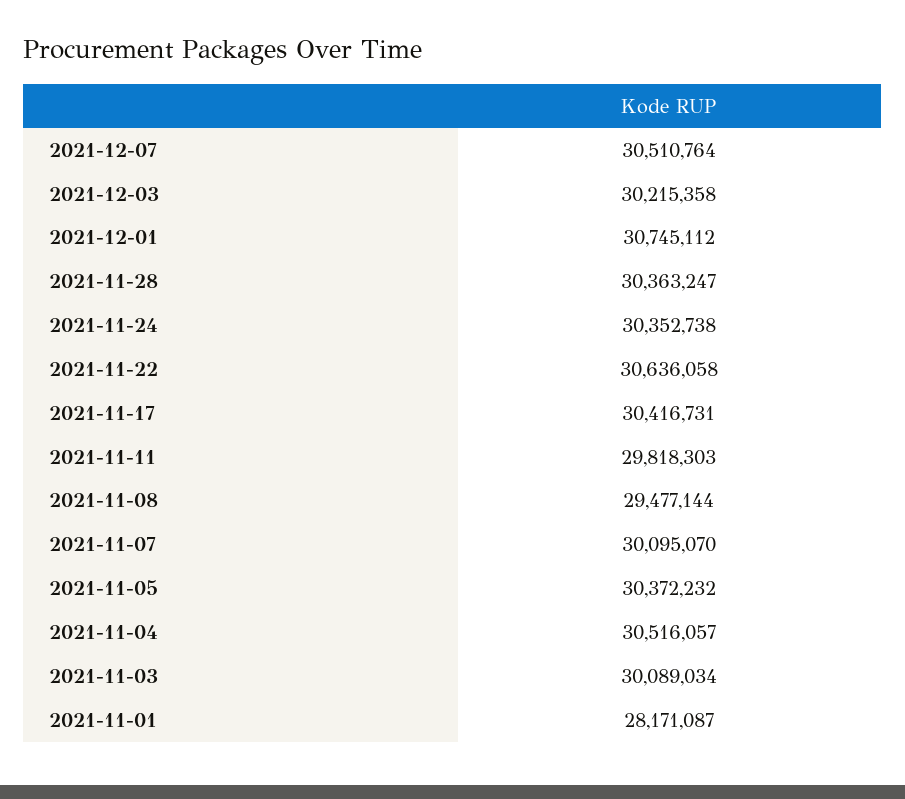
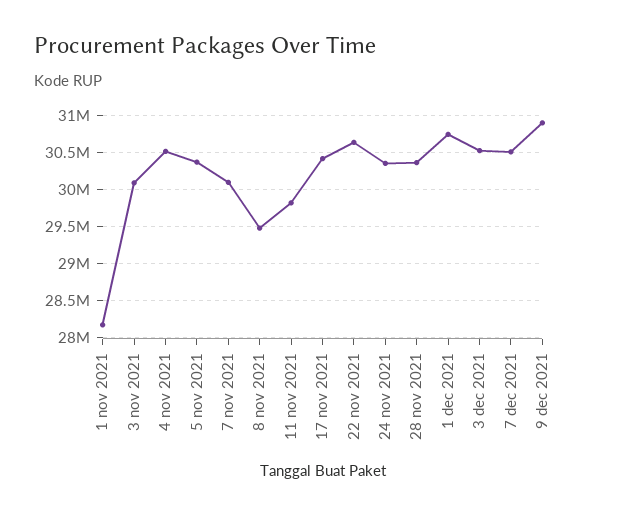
2021-12-03: 30215358 -> 30500000
9 dec 2021: none -> 30900000

